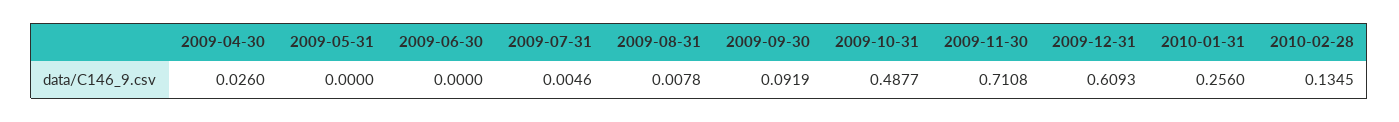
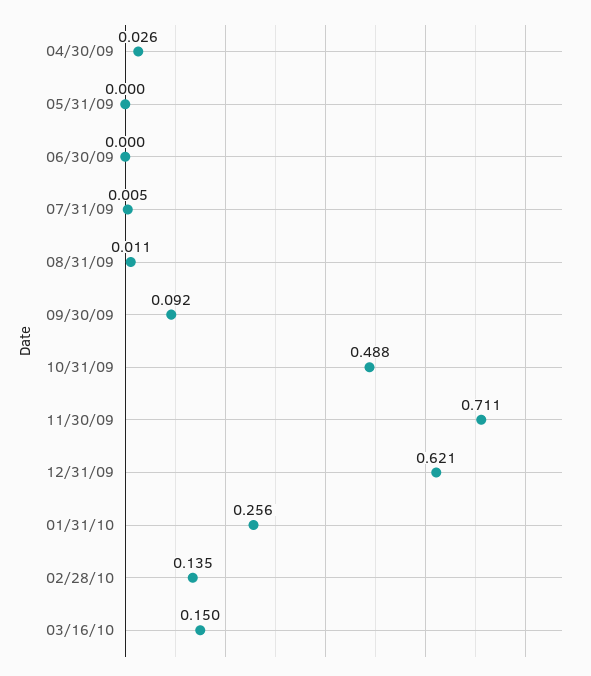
2009-08-31: 0.0078 -> 0.011
2009-12-31: 0.6093 -> 0.621
03/16/10: none -> 0.15

